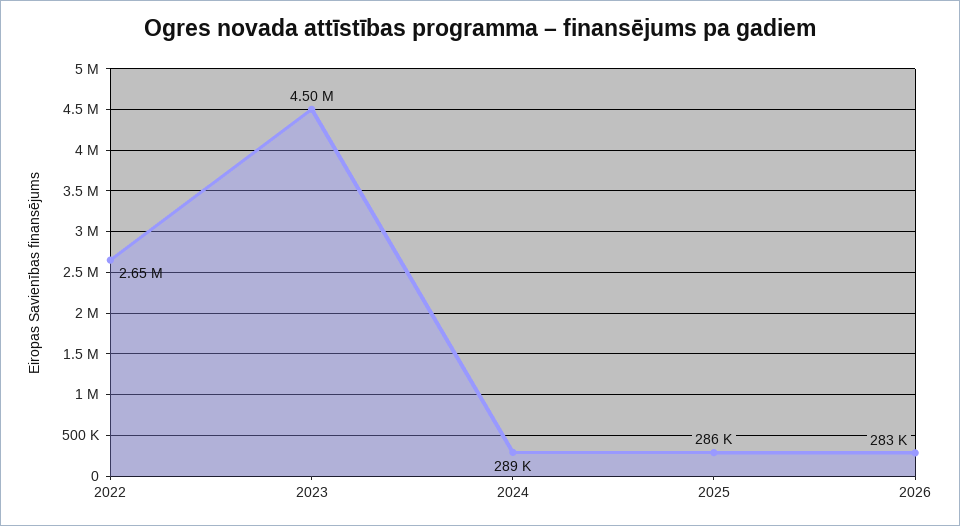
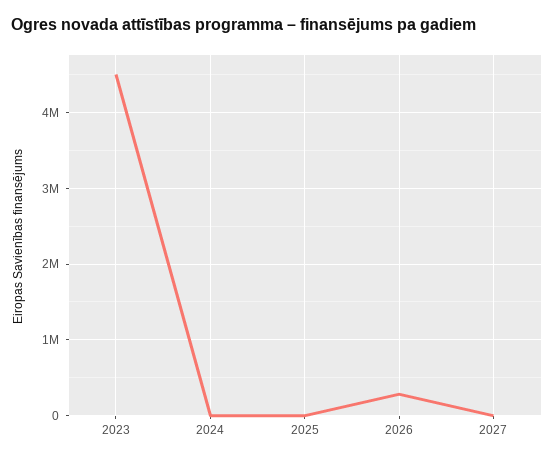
2022: 2650000 -> none
2024: 289000 -> 0
2025: 286000 -> 0
2027: none -> 0

